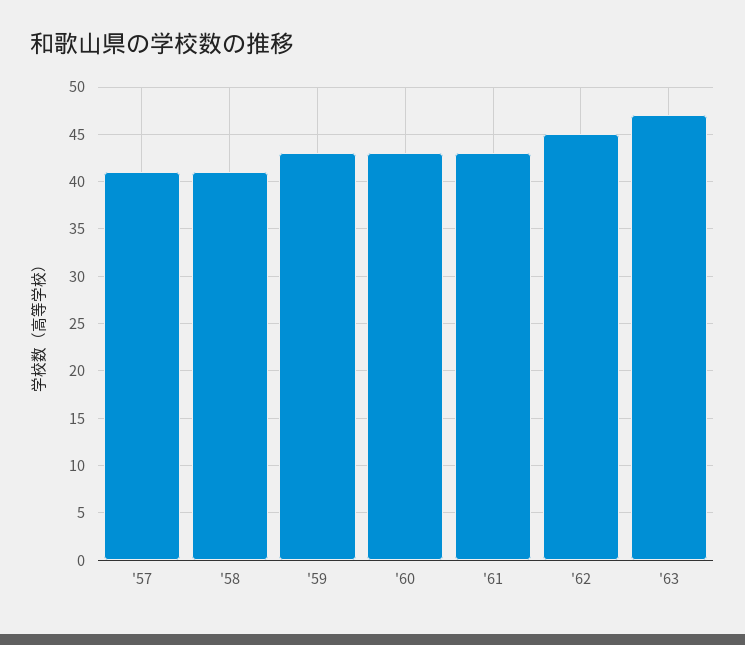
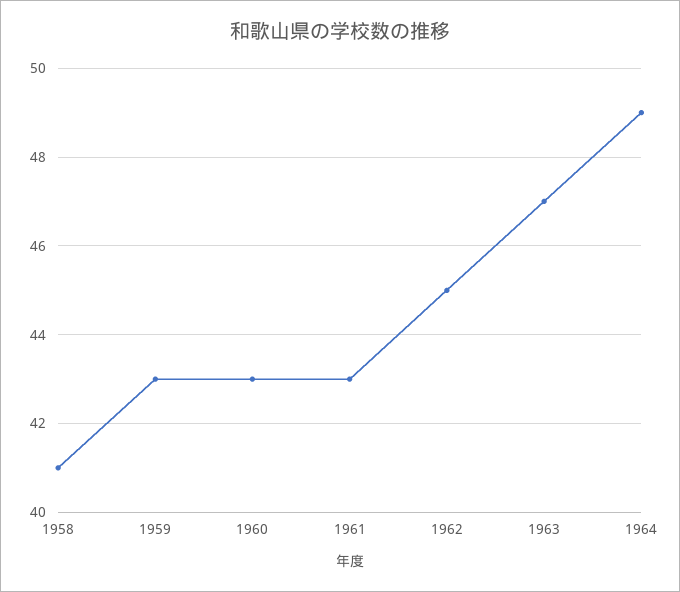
'57: 41 -> none
1964: none -> 49

